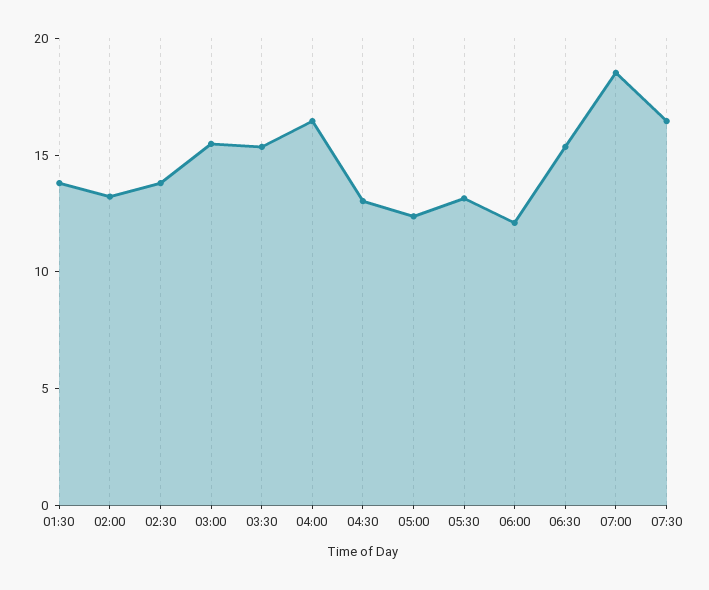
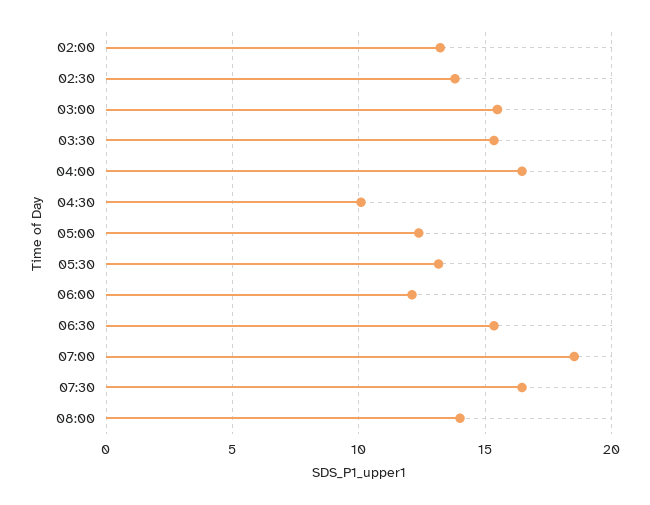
01:30: 14 -> none
04:30: 13 -> 10
08:00: none -> 14

